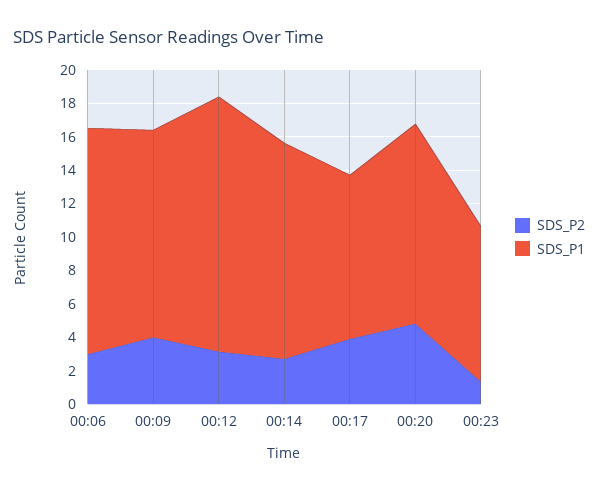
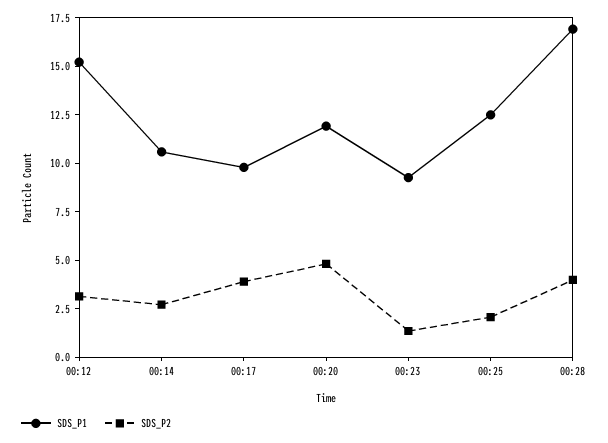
SDS_P2, 00:06: 3 -> none
SDS_P1, 00:06: 13.5 -> none
SDS_P2, 00:09: 4 -> none
SDS_P1, 00:09: 12.5 -> none
SDS_P1, 00:14: 13 -> 10.5
SDS_P1, 00:25: none -> 12.5
SDS_P2, 00:25: none -> 2
SDS_P1, 00:28: none -> 17
SDS_P2, 00:28: none -> 4

